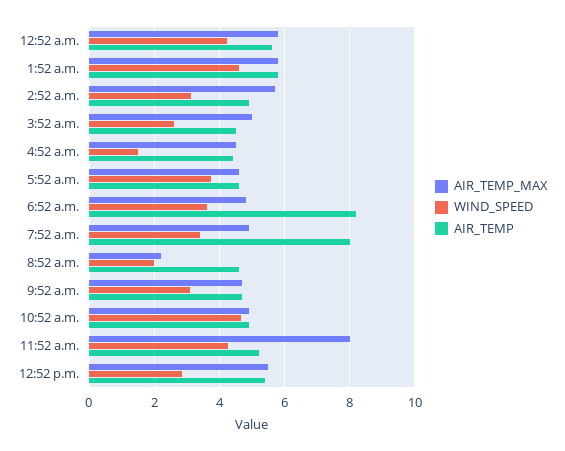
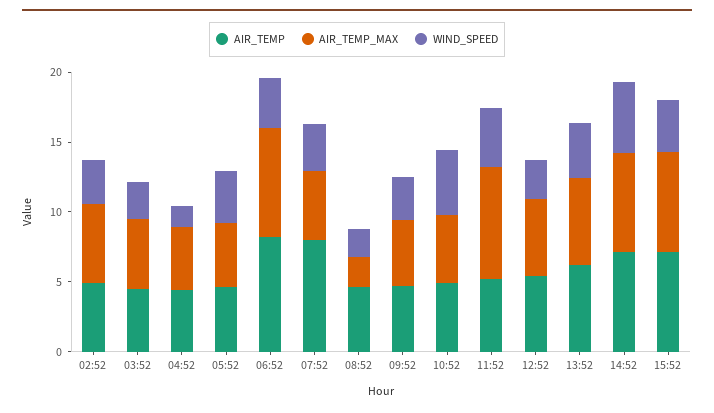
AIR_TEMP_MAX, 12:52 a.m.: 5.8 -> none
WIND_SPEED, 12:52 a.m.: 4.2 -> none
AIR_TEMP, 12:52 a.m.: 5.6 -> none
AIR_TEMP_MAX, 1:52 a.m.: 5.8 -> none
WIND_SPEED, 1:52 a.m.: 4.6 -> none
AIR_TEMP, 1:52 a.m.: 5.8 -> none
AIR_TEMP_MAX, 6:52 a.m.: 4.8 -> 8
AIR_TEMP, 13:52: none -> 6
AIR_TEMP_MAX, 13:52: none -> 6
WIND_SPEED, 13:52: none -> 4
AIR_TEMP, 14:52: none -> 7
AIR_TEMP_MAX, 14:52: none -> 7
WIND_SPEED, 14:52: none -> 5
AIR_TEMP, 15:52: none -> 7
AIR_TEMP_MAX, 15:52: none -> 7
WIND_SPEED, 15:52: none -> 4

